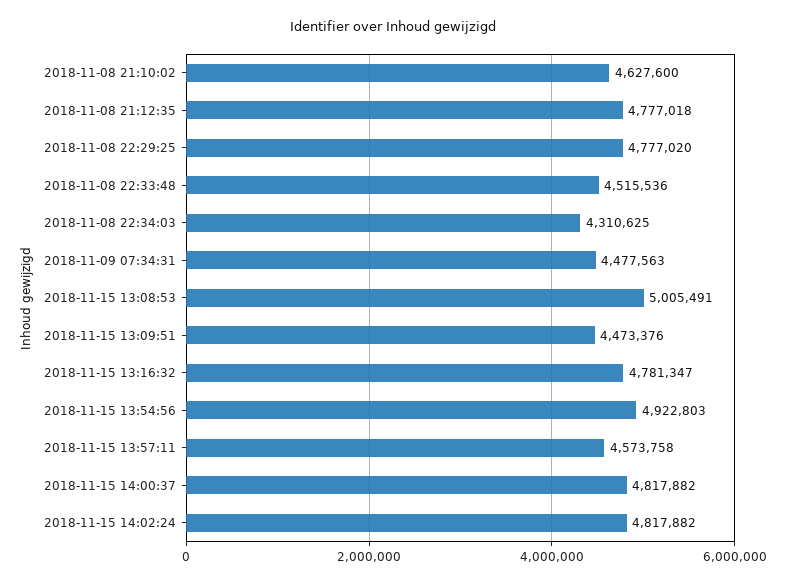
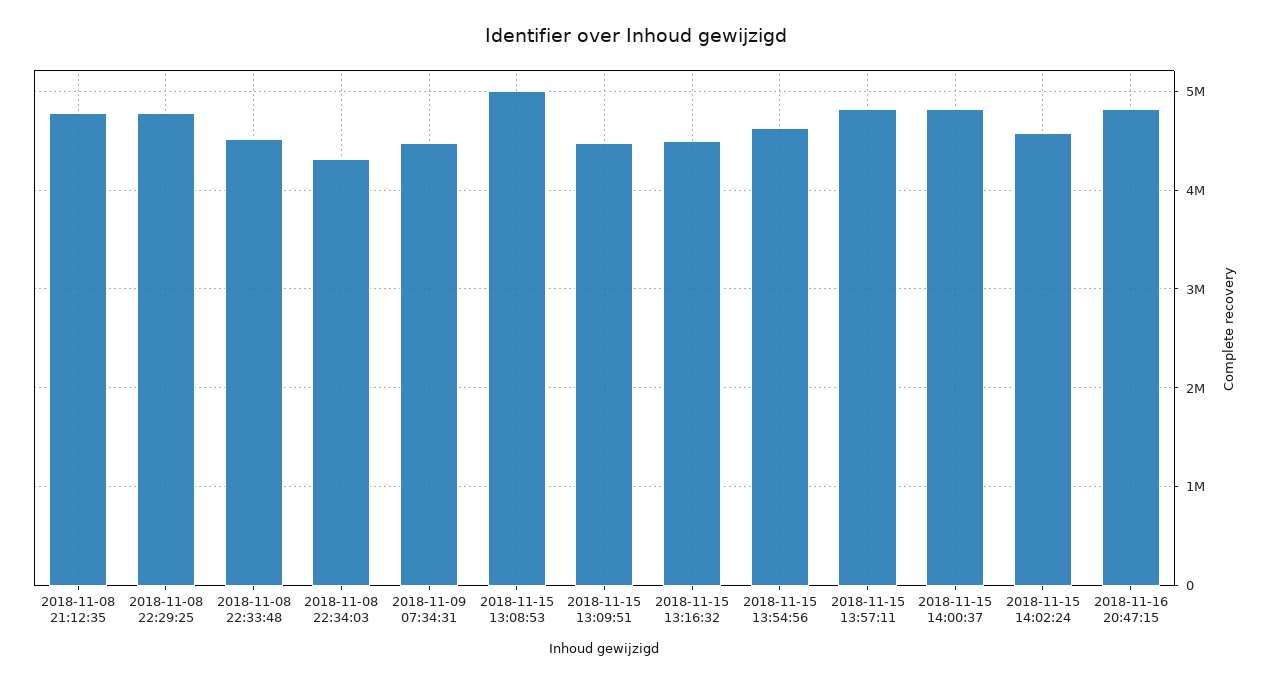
2018-11-08 21:10:02: 4627600 -> none
2018-11-15 13:16:32: 4781347 -> 4500000
2018-11-15 13:54:56: 4922803 -> 4600000
2018-11-15 13:57:11: 4573758 -> 4800000
2018-11-15 14:02:24: 4817882 -> 4600000
2018-11-16 20:47:15: none -> 4800000

